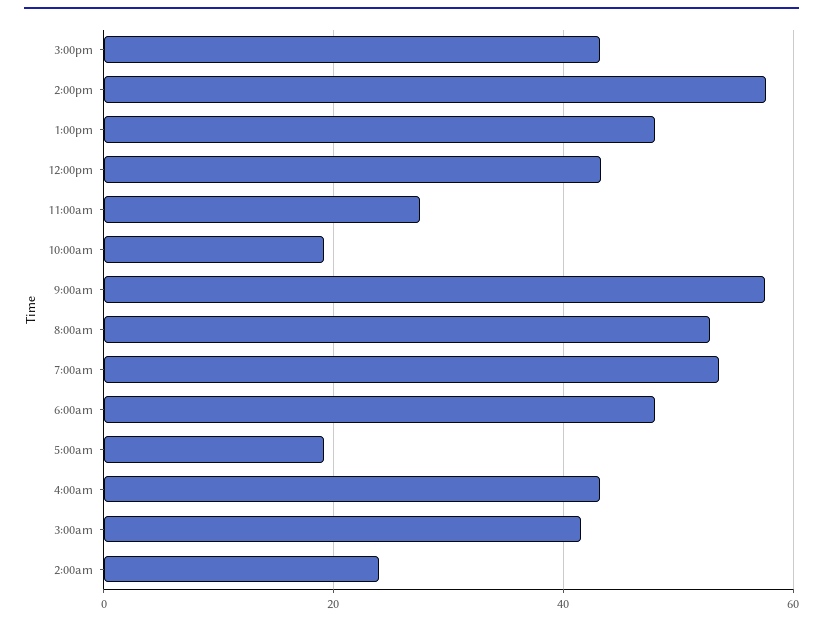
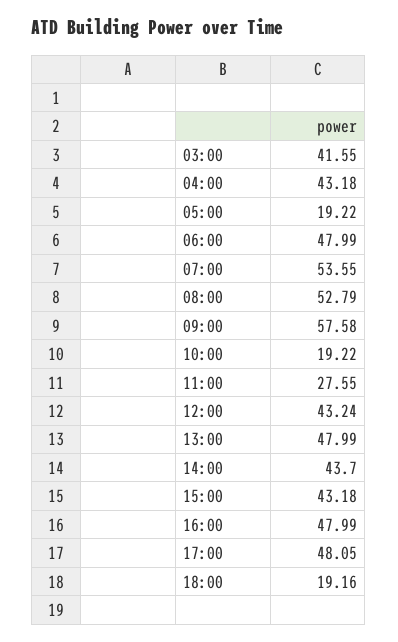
2:00pm: 58 -> 43.7
2:00am: 24 -> none
16:00: none -> 47.99
17:00: none -> 48.05
18:00: none -> 19.16

